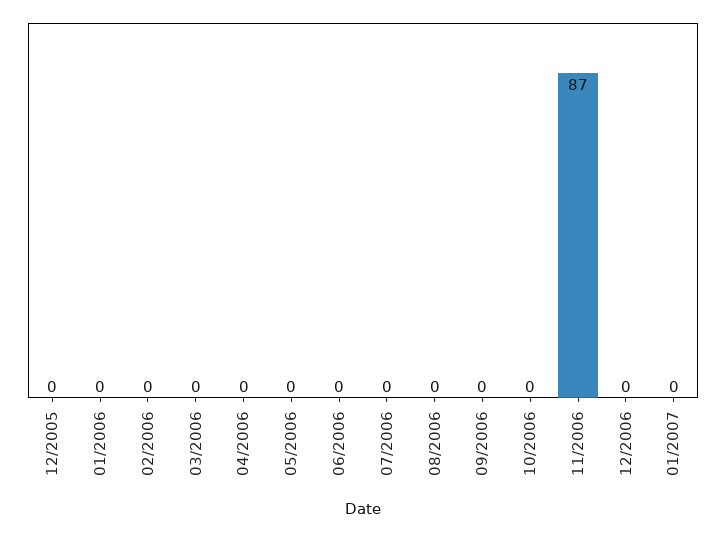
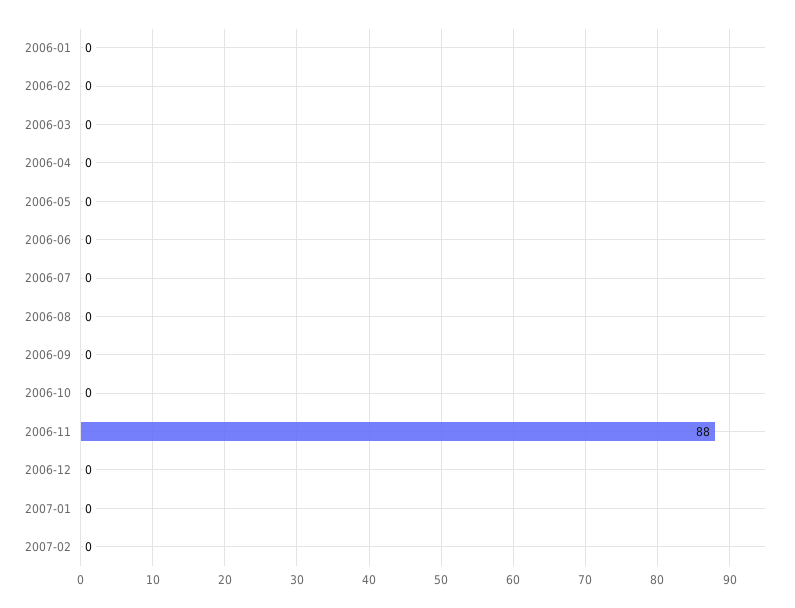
12/2005: 0 -> none
11/2006: 87 -> 88
2007-02: none -> 0

